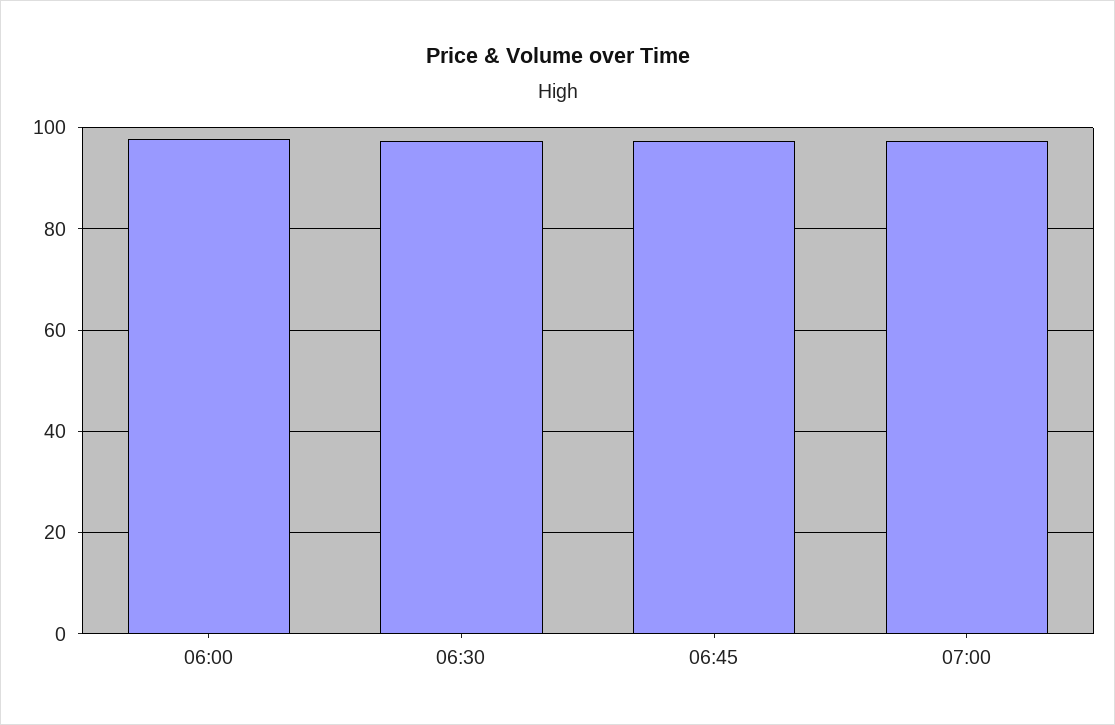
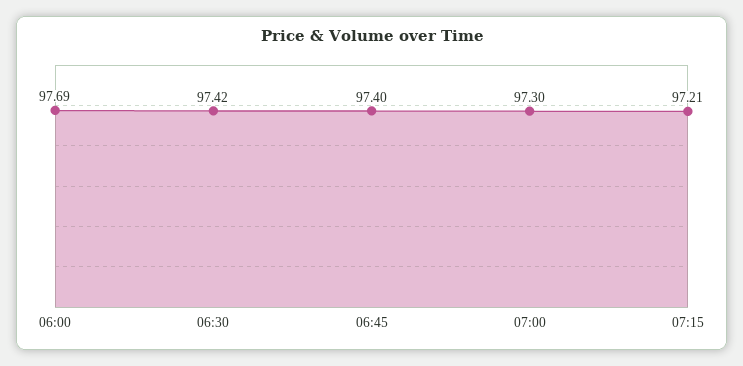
07:15: none -> 97.21

